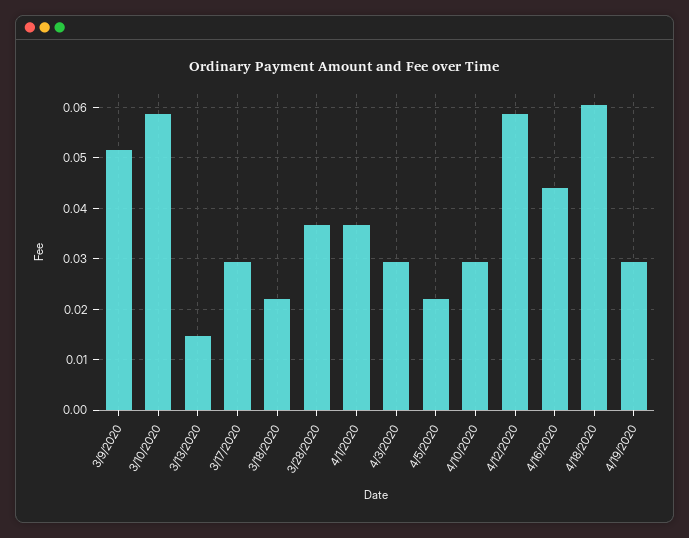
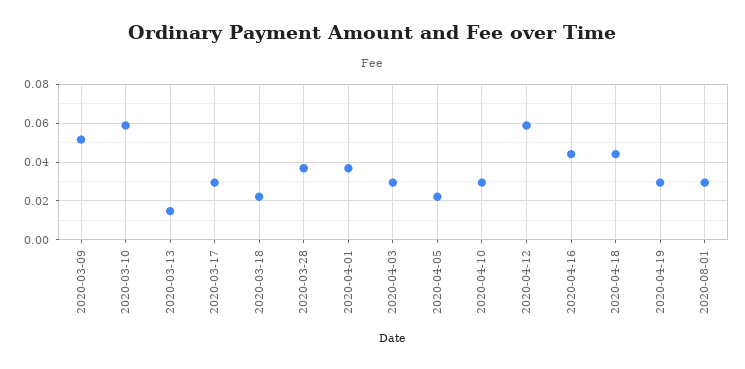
4/18/2020: 0.06 -> 0.045
2020-08-01: none -> 0.03

